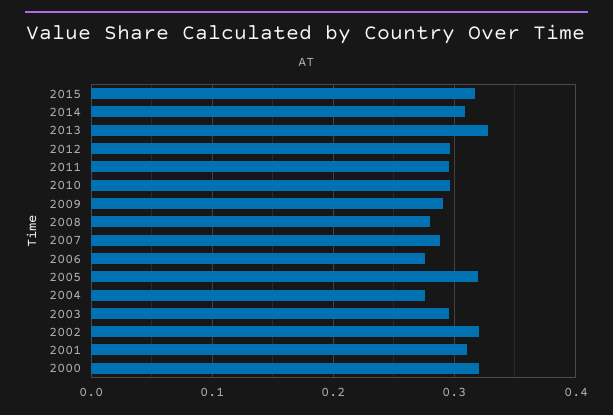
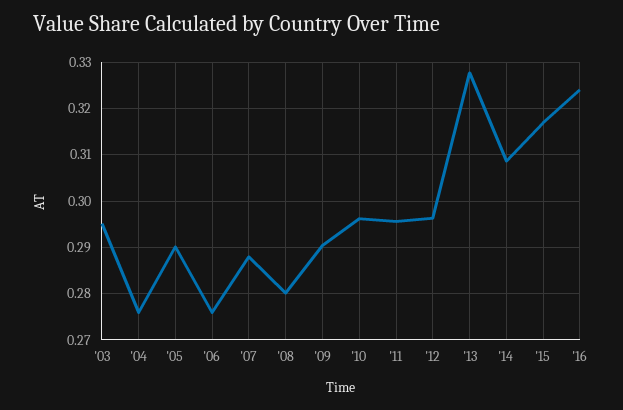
2005: 0.32 -> 0.29
2002: 0.32 -> none
2001: 0.31 -> none
2000: 0.32 -> none
'16: none -> 0.324

